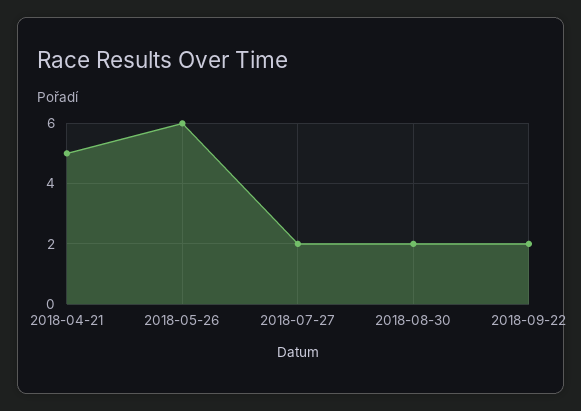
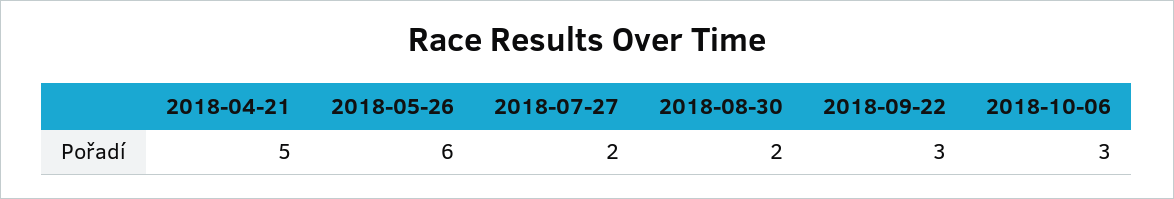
2018-09-22: 2 -> 3
2018-10-06: none -> 3

